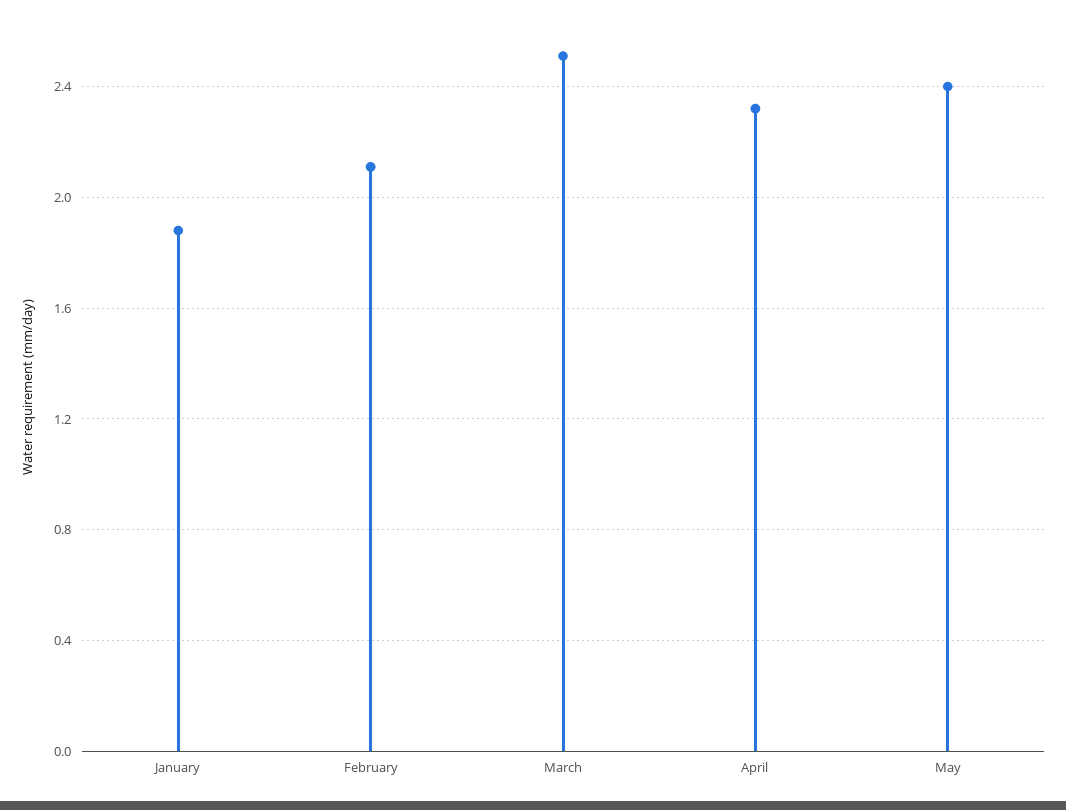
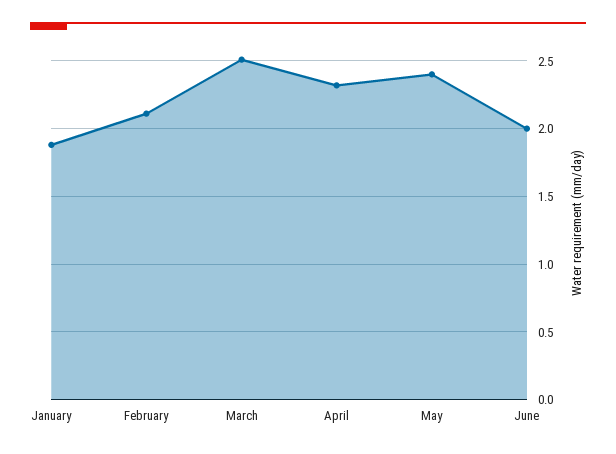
June: none -> 2

